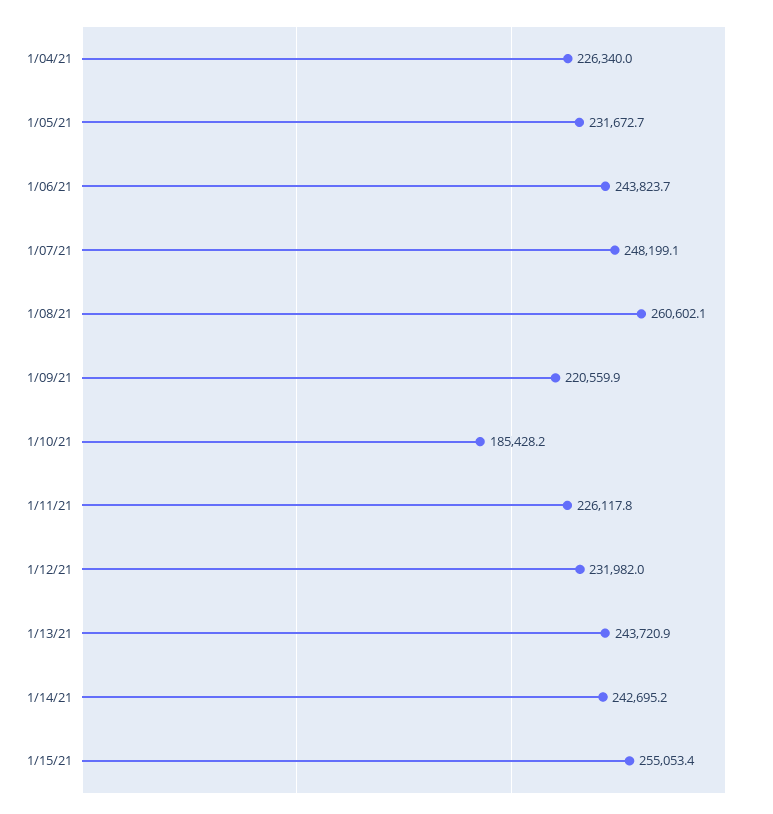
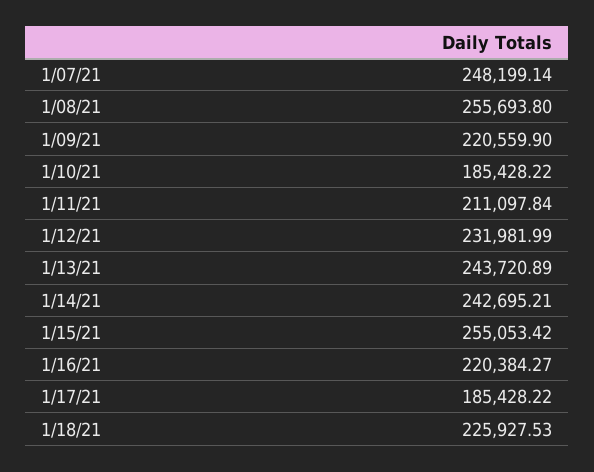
1/04/21: 226340 -> none
1/05/21: 231672.7 -> none
1/06/21: 243823.7 -> none
1/08/21: 260602.1 -> 255693.8
1/11/21: 226117.8 -> 211097.84
1/16/21: none -> 220384.27
1/17/21: none -> 185428.22
1/18/21: none -> 225927.53

